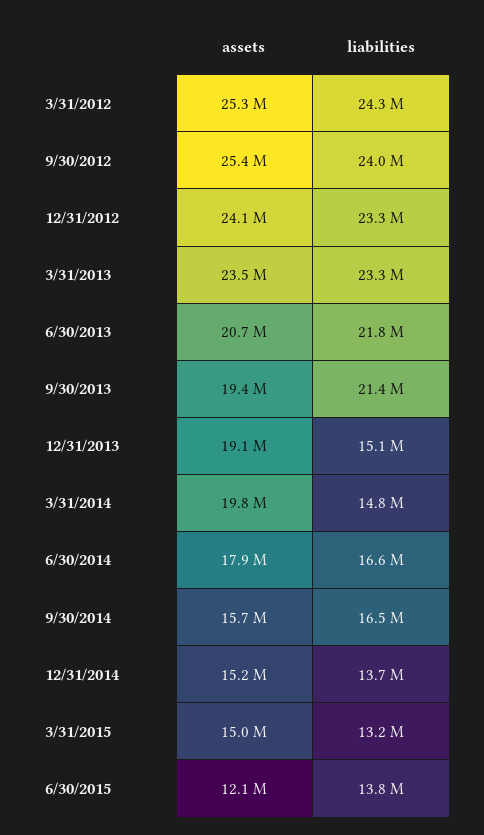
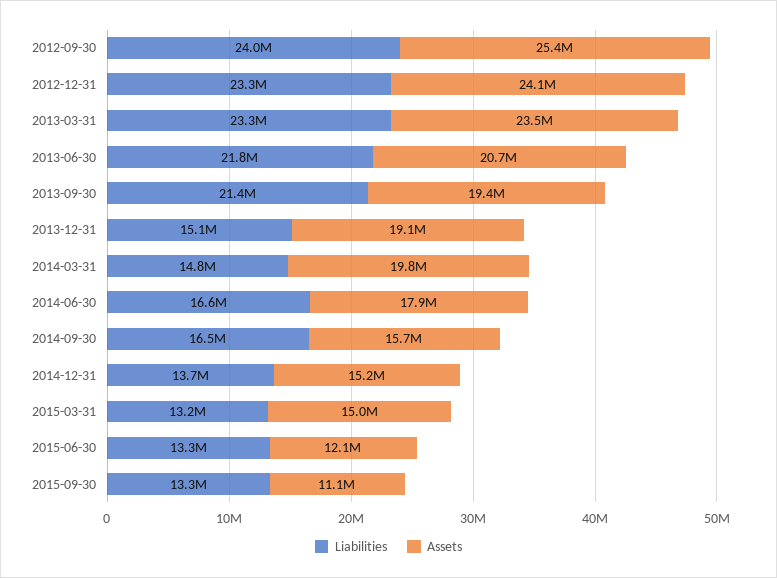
assets, 3/31/2012: 25300000 -> none
liabilities, 3/31/2012: 24300000 -> none
liabilities, 6/30/2015: 13800000 -> 13300000
liabilities, 2015-09-30: none -> 13300000
assets, 2015-09-30: none -> 11100000

